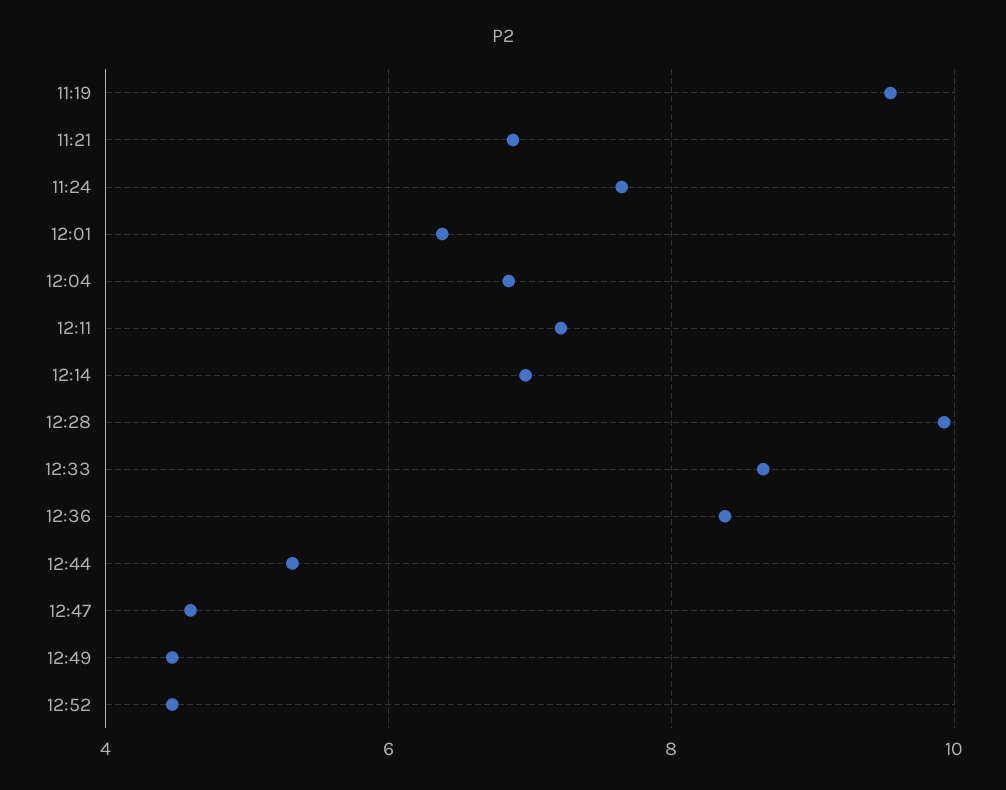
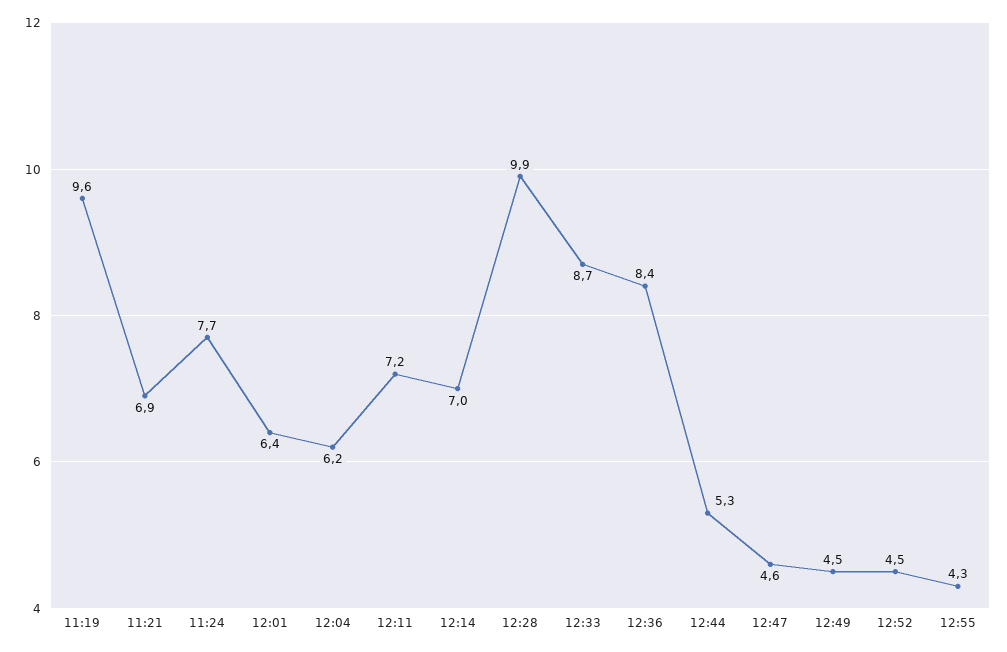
12:04: 6.8 -> 6.2
12:55: none -> 4.3

